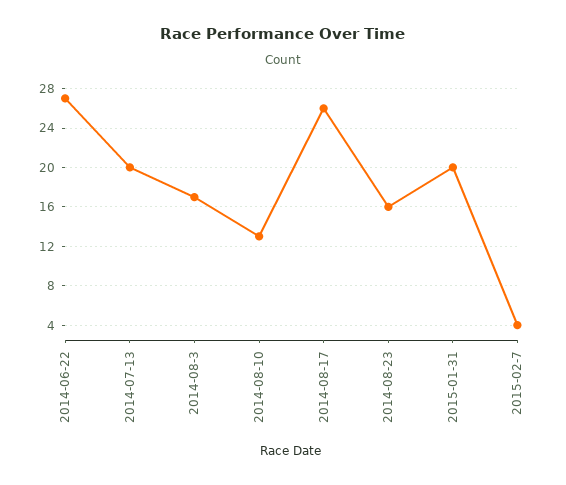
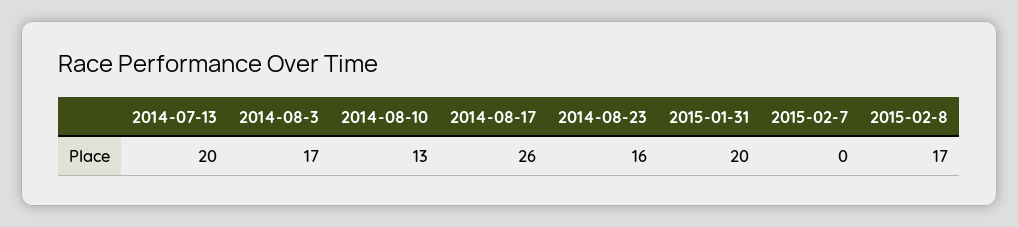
2014-06-22: 27 -> none
2015-02-7: 4 -> 0
2015-02-8: none -> 17

